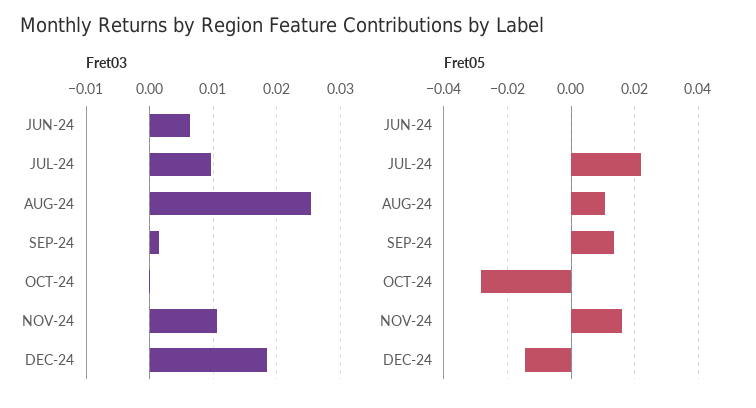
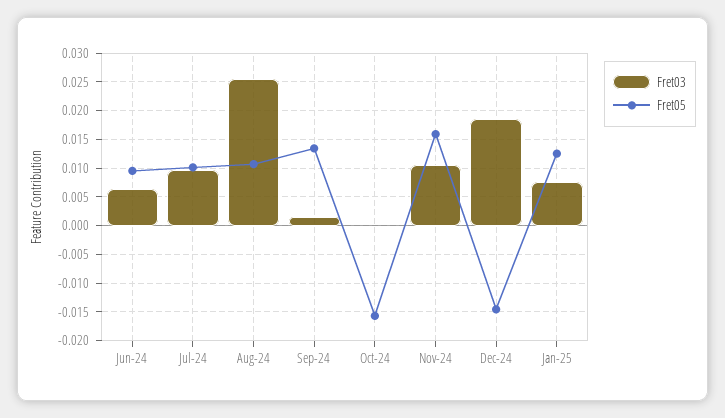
Fret05, JUN-24: 0 -> 0.01
Fret05, JUL-24: 0.022 -> 0.01
Fret05, OCT-24: -0.028 -> -0.015
Fret03, Jan-25: none -> 0.0075
Fret05, Jan-25: none -> 0.0125

